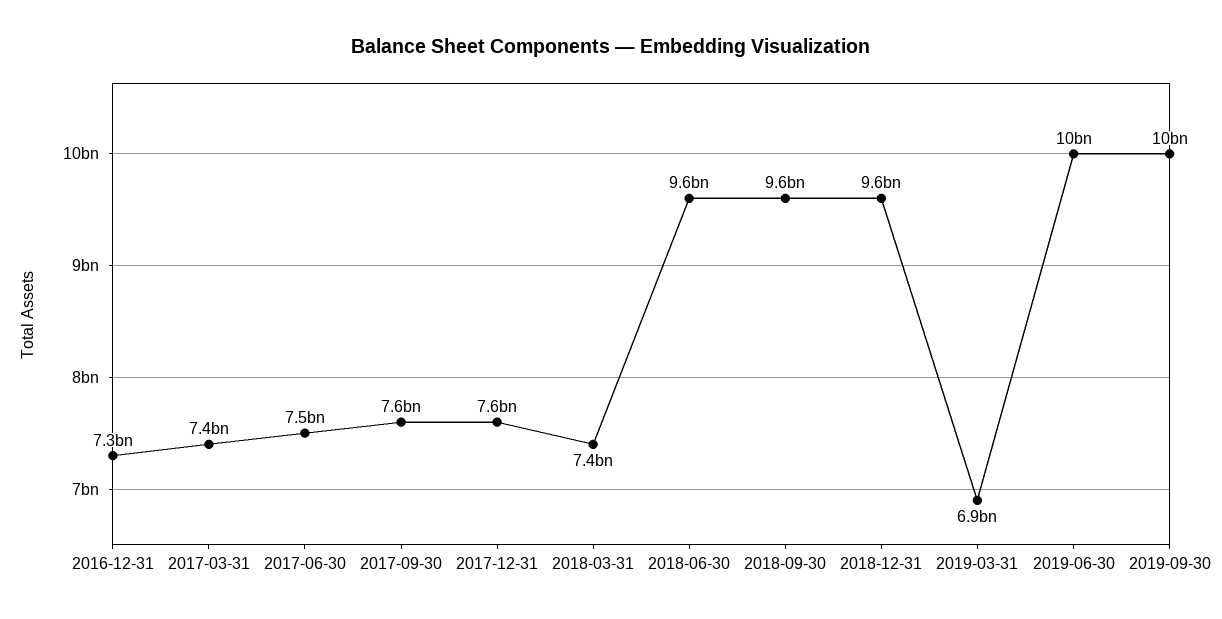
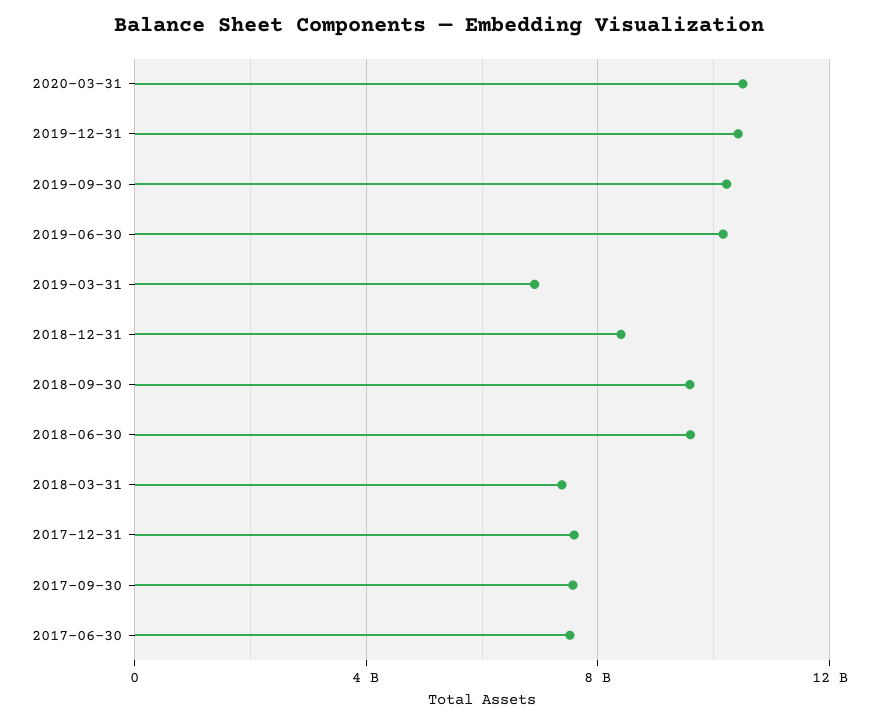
2016-12-31: 7300000000 -> none
2017-03-31: 7400000000 -> none
2018-12-31: 9600000000 -> 8500000000
2020-03-31: none -> 10500000000
2019-12-31: none -> 10500000000

